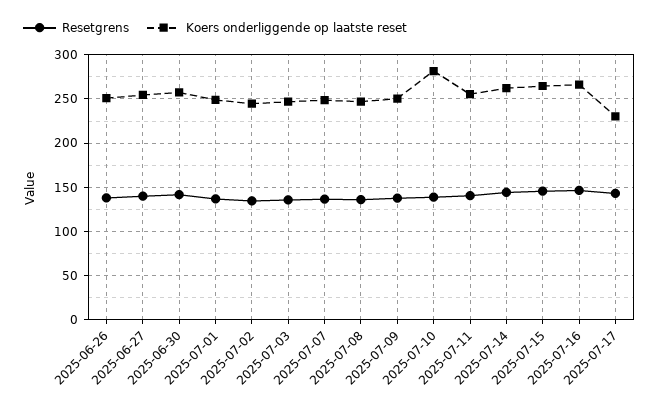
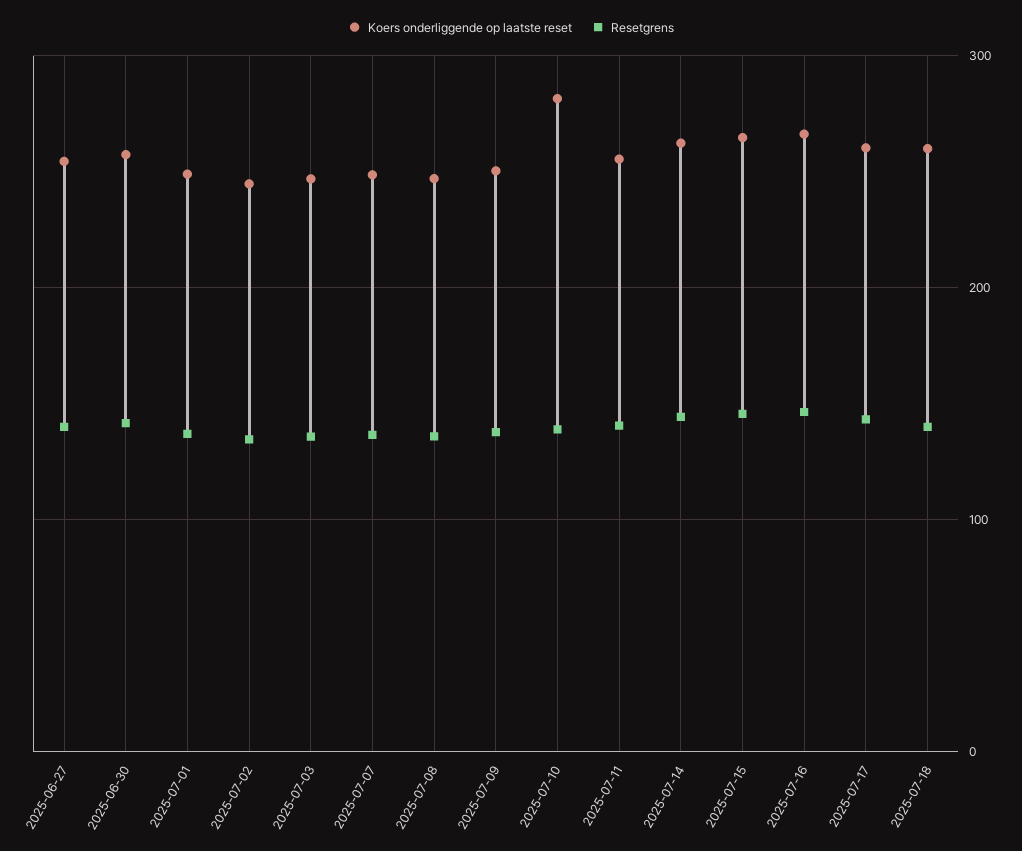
Resetgrens, 2025-06-26: 140 -> none
Koers onderliggende op laatste reset, 2025-06-26: 250 -> none
Koers onderliggende op laatste reset, 2025-07-17: 230 -> 260
Koers onderliggende op laatste reset, 2025-07-18: none -> 260
Resetgrens, 2025-07-18: none -> 140

